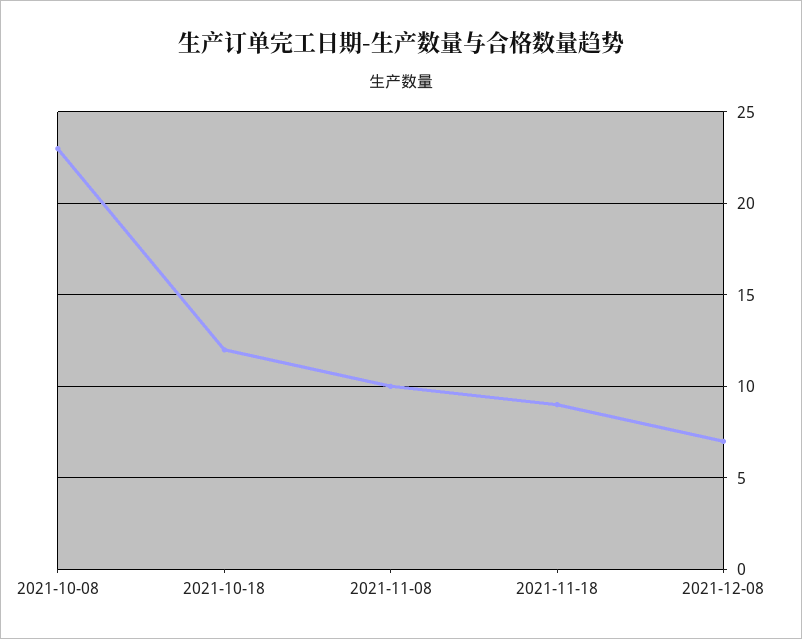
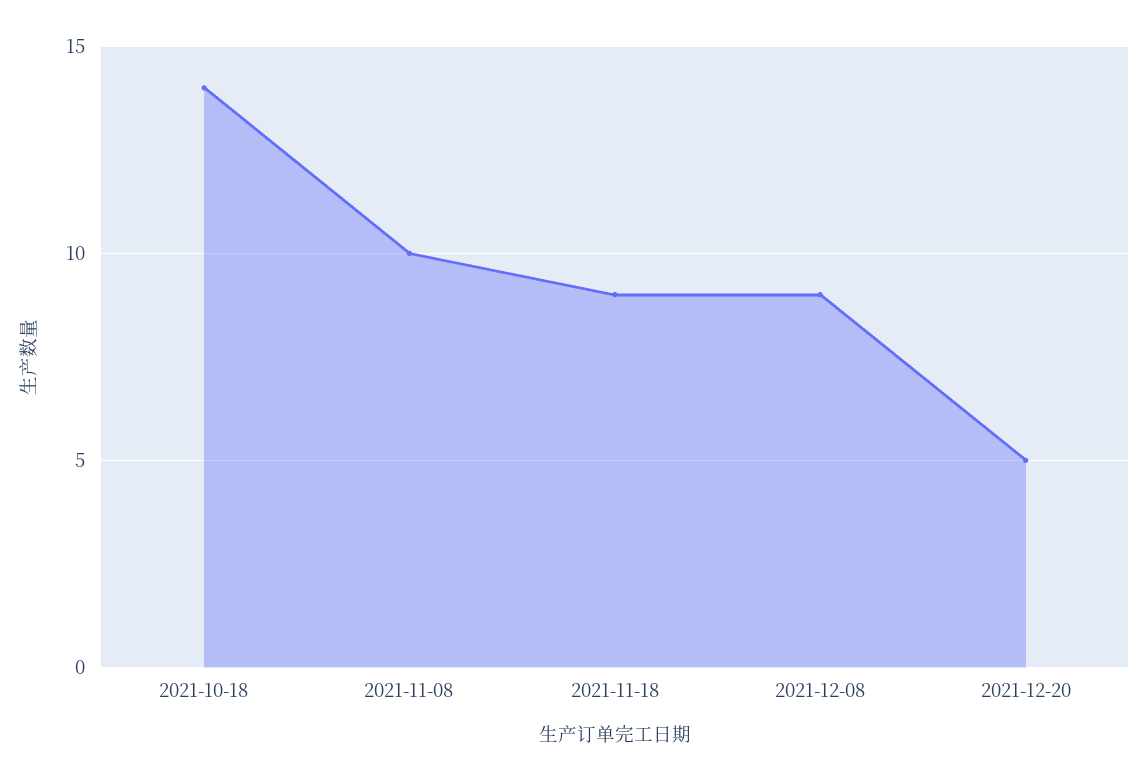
2021-10-08: 23 -> none
2021-10-18: 12 -> 14
2021-12-08: 7 -> 9
2021-12-20: none -> 5

